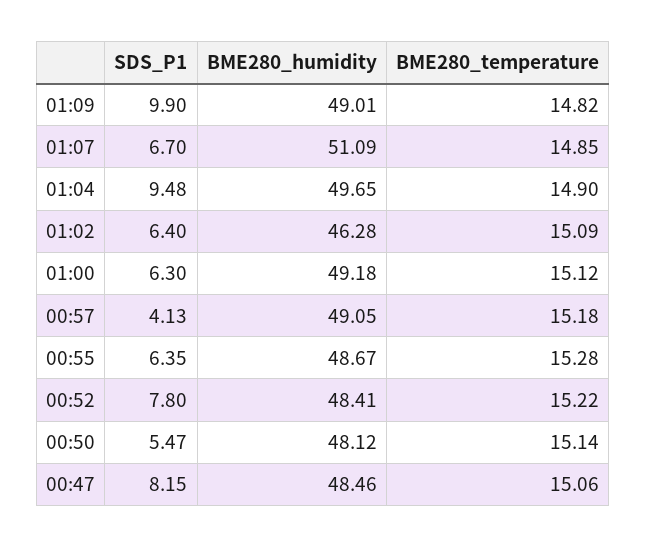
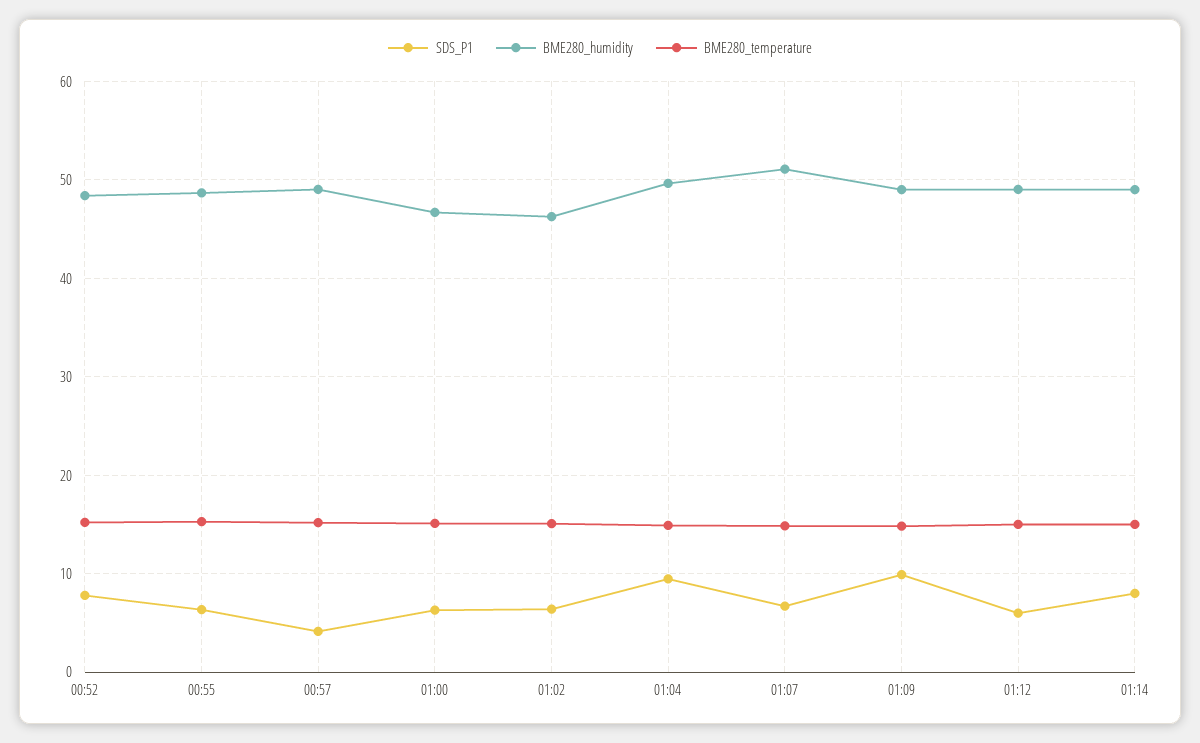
BME280_humidity, 01:00: 49.18 -> 47
SDS_P1, 00:50: 5.47 -> none
BME280_humidity, 00:50: 48.12 -> none
BME280_temperature, 00:50: 15.14 -> none
SDS_P1, 00:47: 8.15 -> none
BME280_humidity, 00:47: 48.46 -> none
BME280_temperature, 00:47: 15.06 -> none
SDS_P1, 01:12: none -> 6
BME280_humidity, 01:12: none -> 49
BME280_temperature, 01:12: none -> 15
SDS_P1, 01:14: none -> 8
BME280_humidity, 01:14: none -> 49
BME280_temperature, 01:14: none -> 15

